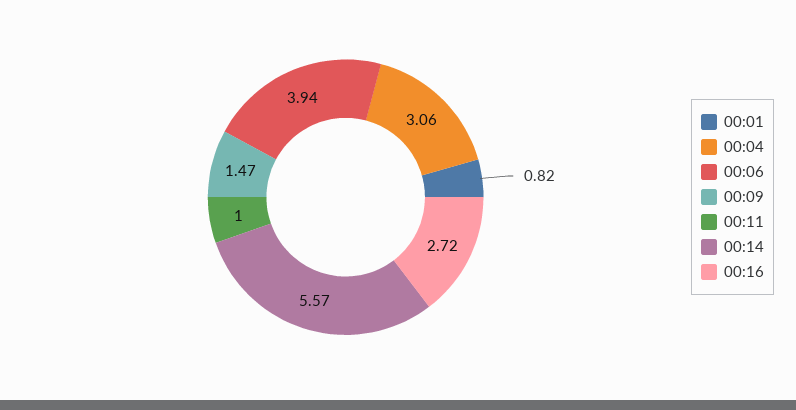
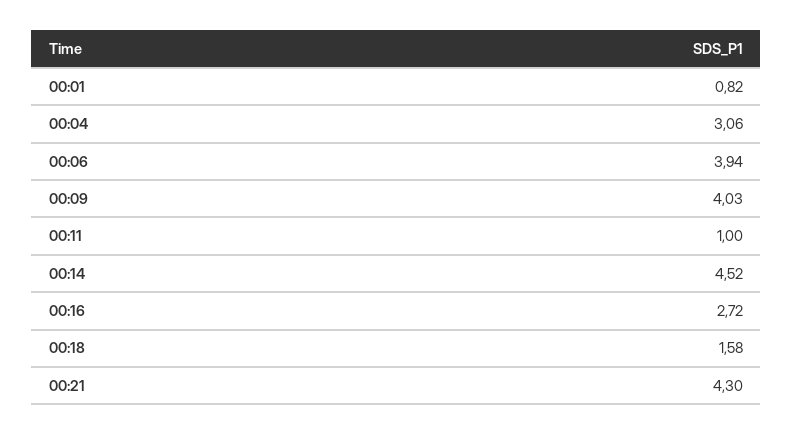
00:09: 1.47 -> 4.03
00:14: 5.57 -> 4.52
00:18: none -> 1.58
00:21: none -> 4.3

